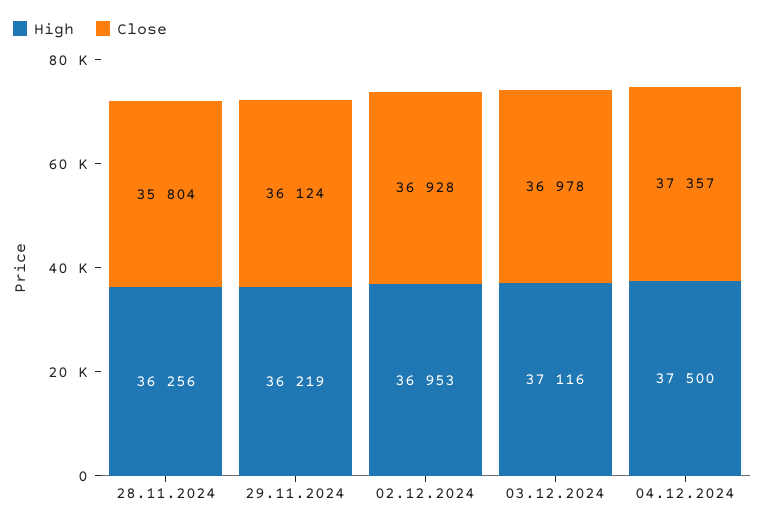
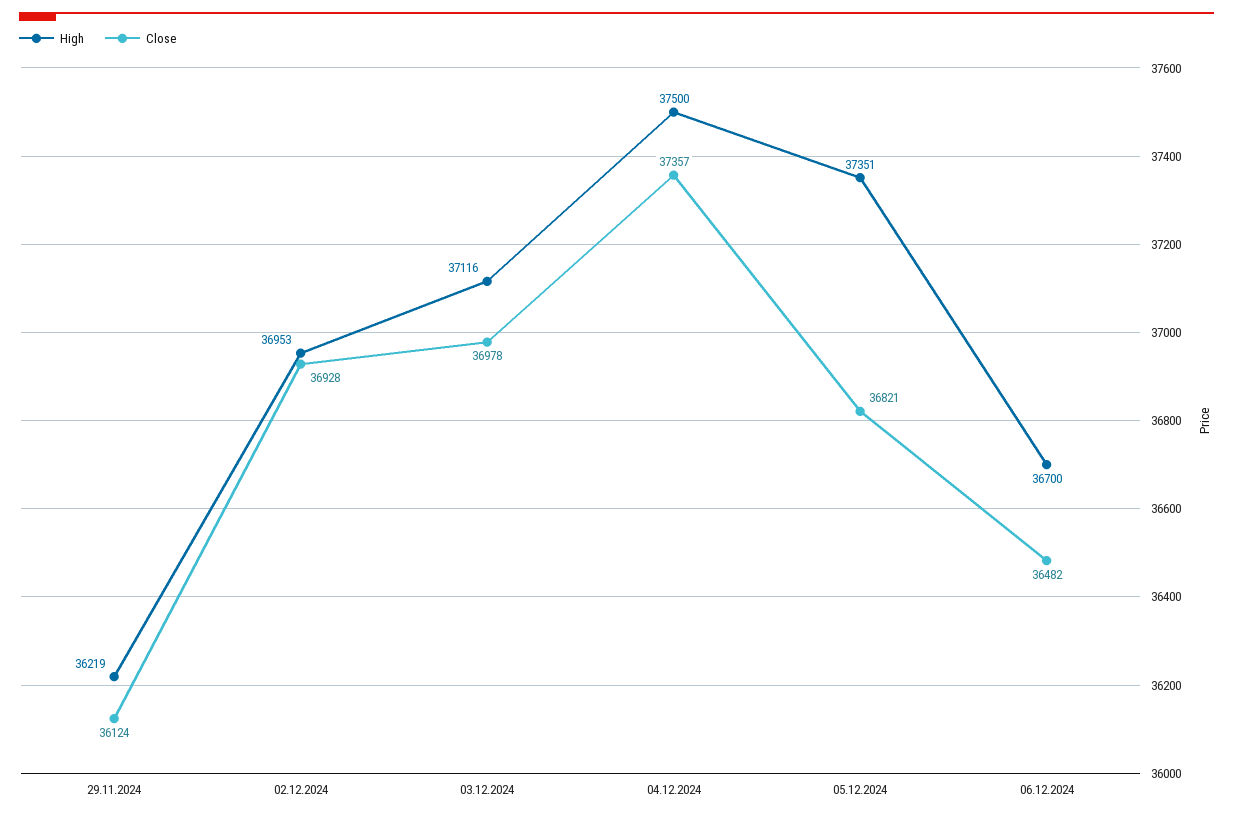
High, 28.11.2024: 36256 -> none
Close, 28.11.2024: 35804 -> none
High, 05.12.2024: none -> 37351
Close, 05.12.2024: none -> 36821
High, 06.12.2024: none -> 36700
Close, 06.12.2024: none -> 36482

